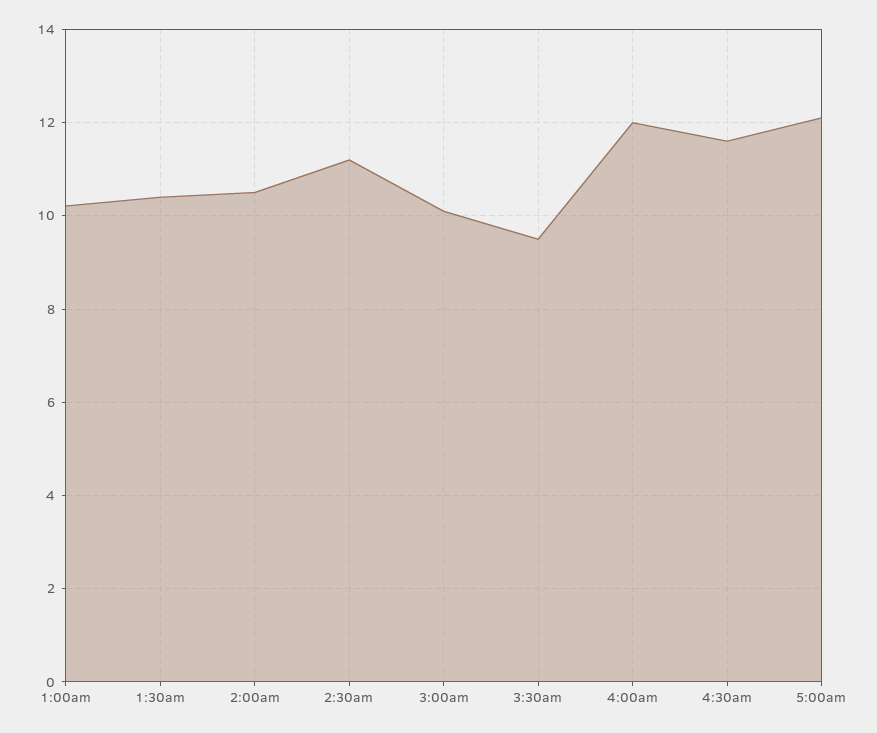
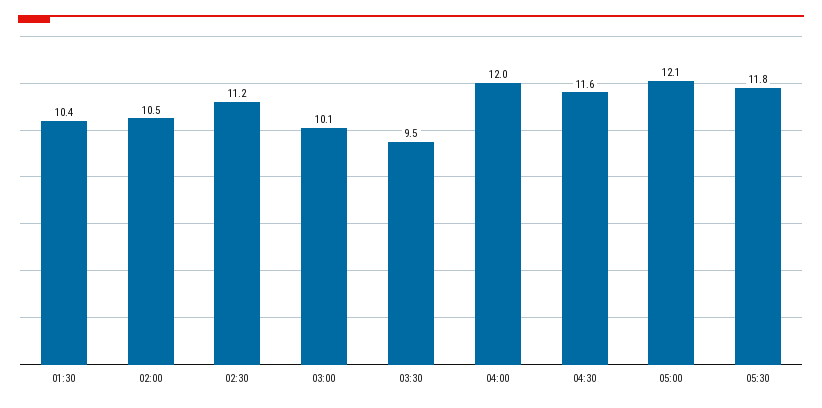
1:00am: 10.2 -> none
05:30: none -> 11.8

